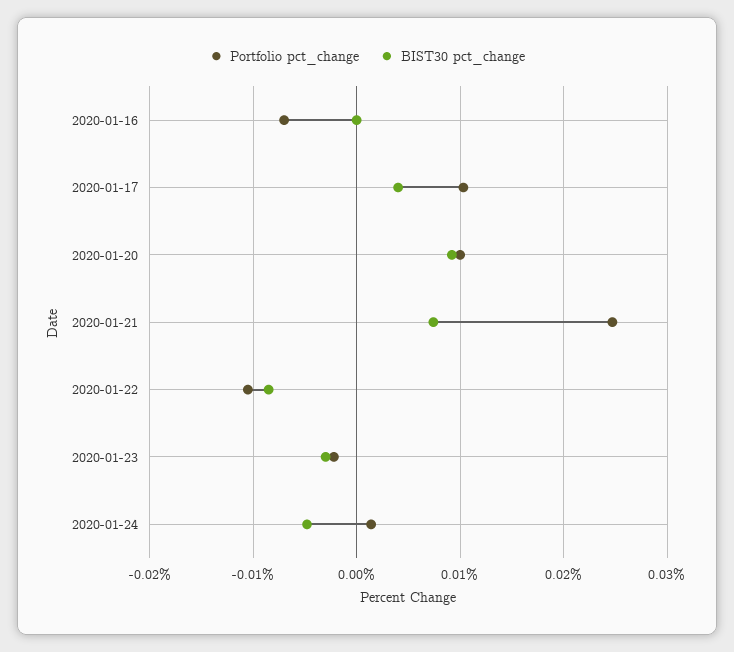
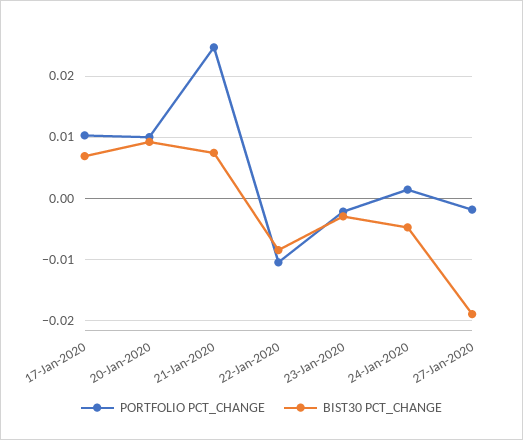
Portfolio pct_change, 2020-01-16: -0.007 -> none
BIST30 pct_change, 2020-01-16: 0 -> none
BIST30 pct_change, 2020-01-17: 0.004 -> 0.007
Portfolio pct_change, 27-Jan-2020: none -> -0.002
BIST30 pct_change, 27-Jan-2020: none -> -0.019

